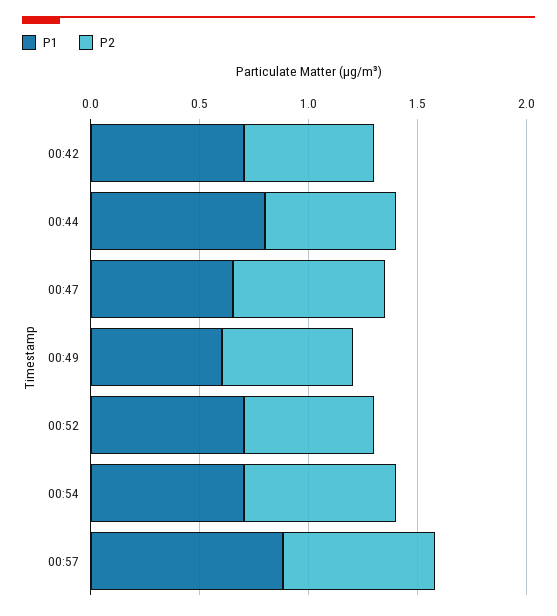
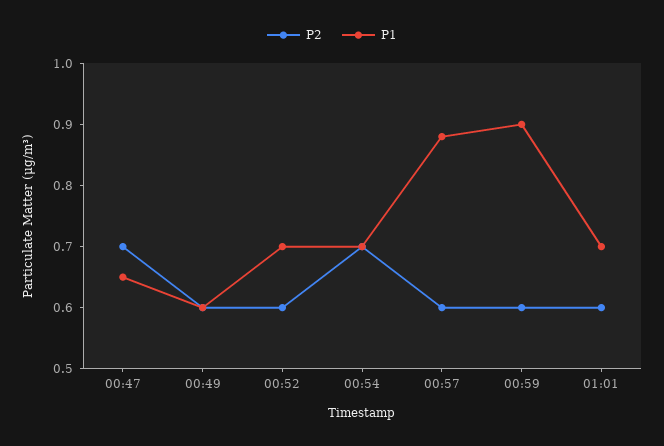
P1, 00:42: 0.7 -> none
P2, 00:42: 0.6 -> none
P1, 00:44: 0.8 -> none
P2, 00:44: 0.6 -> none
P2, 00:57: 0.7 -> 0.6
P2, 00:59: none -> 0.6
P1, 00:59: none -> 0.9
P2, 01:01: none -> 0.6
P1, 01:01: none -> 0.7

